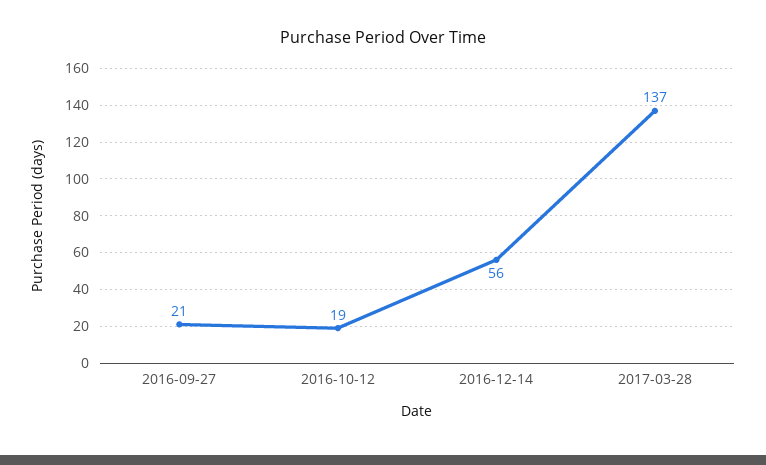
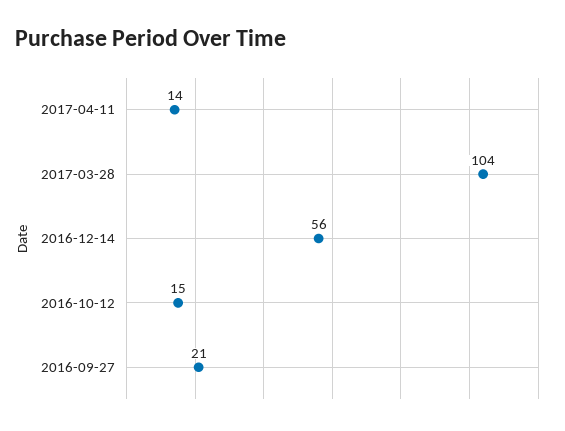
2016-10-12: 19 -> 15
2017-03-28: 137 -> 104
2017-04-11: none -> 14

